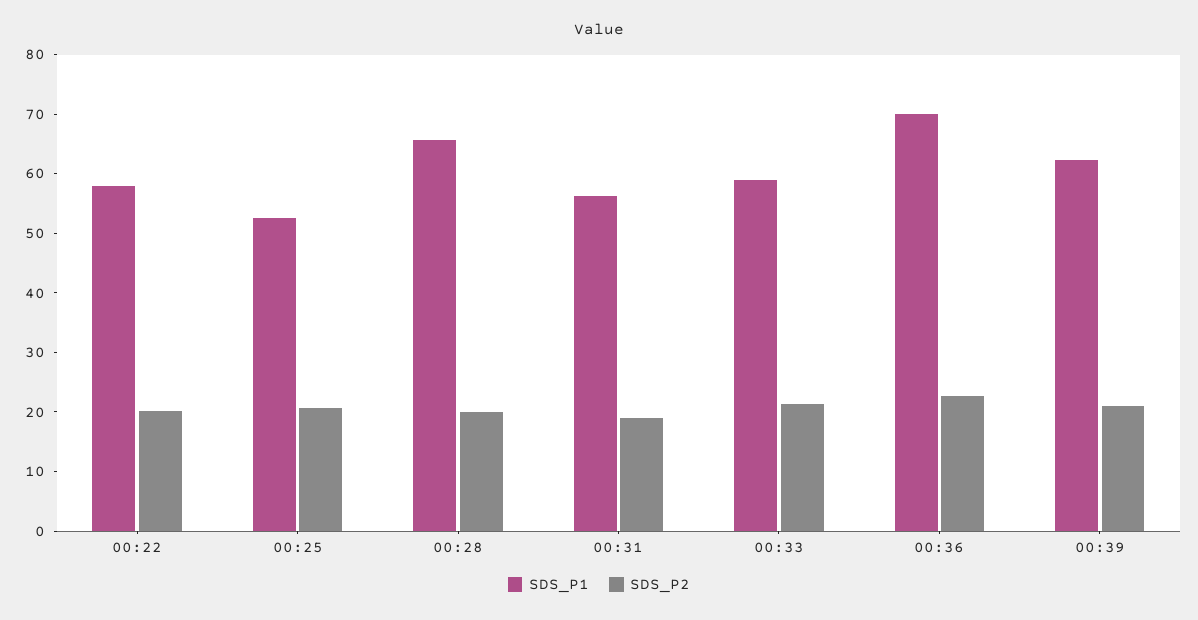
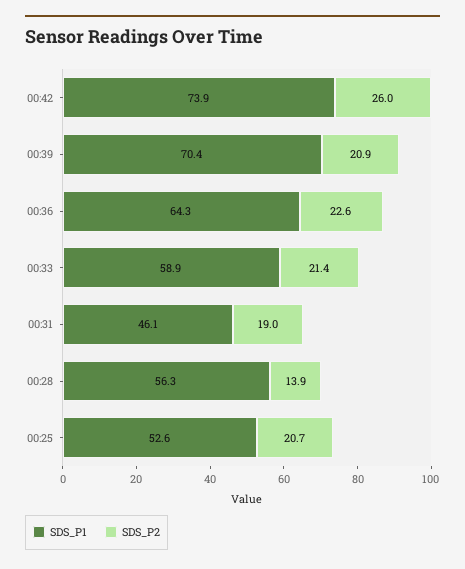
SDS_P1, 00:22: 58 -> none
SDS_P2, 00:22: 20 -> none
SDS_P1, 00:28: 66 -> 56.3
SDS_P2, 00:28: 20 -> 13.9
SDS_P1, 00:31: 56 -> 46.1
SDS_P1, 00:36: 70 -> 64.3
SDS_P1, 00:39: 62 -> 70.4
SDS_P1, 00:42: none -> 73.9
SDS_P2, 00:42: none -> 26

